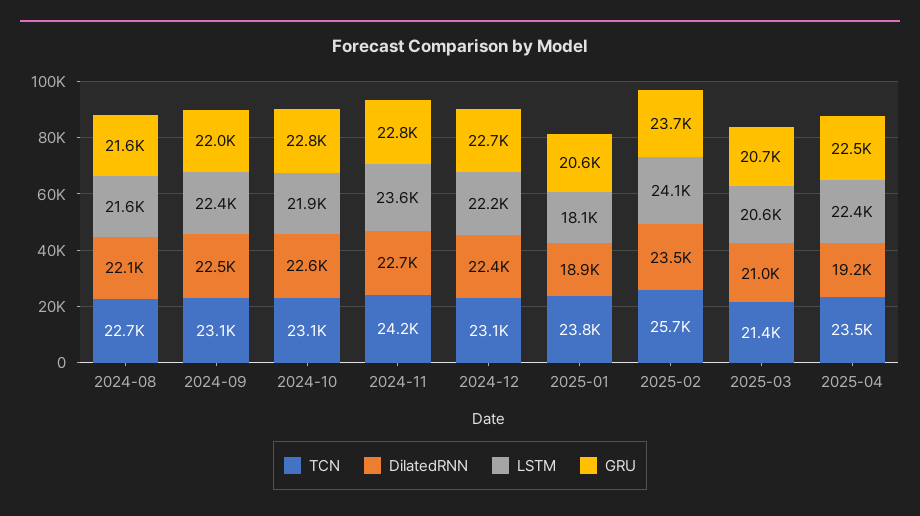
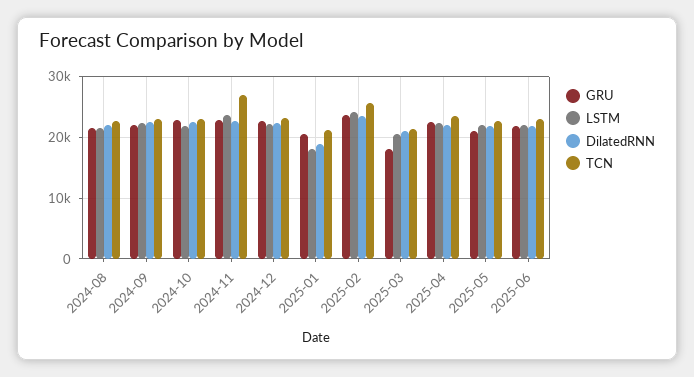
TCN, 2024-11: 24200 -> 27000
TCN, 2025-01: 23800 -> 21000
GRU, 2025-03: 20700 -> 18000
DilatedRNN, 2025-04: 19200 -> 22000
GRU, 2025-05: none -> 21000
LSTM, 2025-05: none -> 22000
DilatedRNN, 2025-05: none -> 22000
TCN, 2025-05: none -> 23000
GRU, 2025-06: none -> 22000
LSTM, 2025-06: none -> 22000
DilatedRNN, 2025-06: none -> 22000
TCN, 2025-06: none -> 23000

